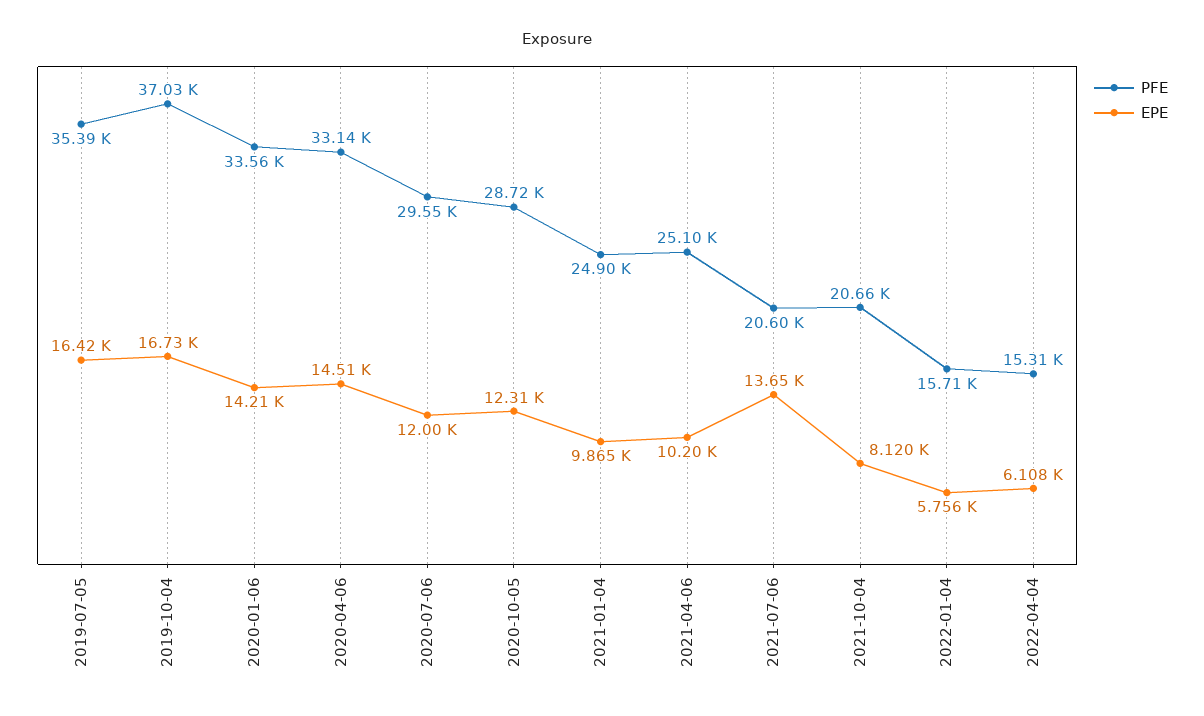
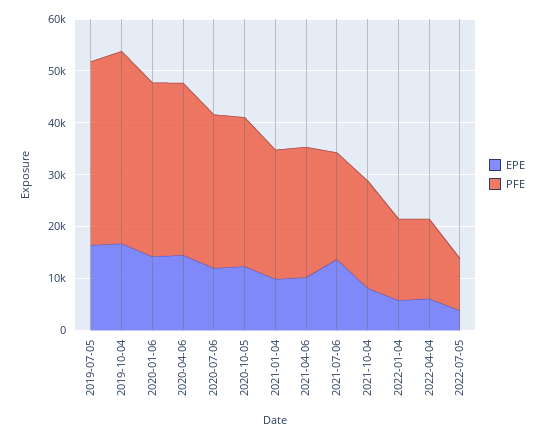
EPE, 2022-07-05: none -> 4000
PFE, 2022-07-05: none -> 10000

